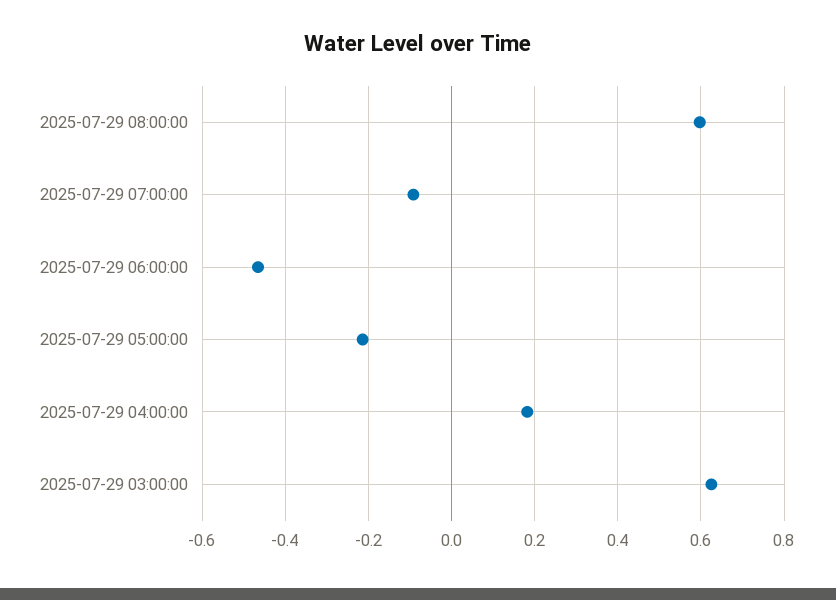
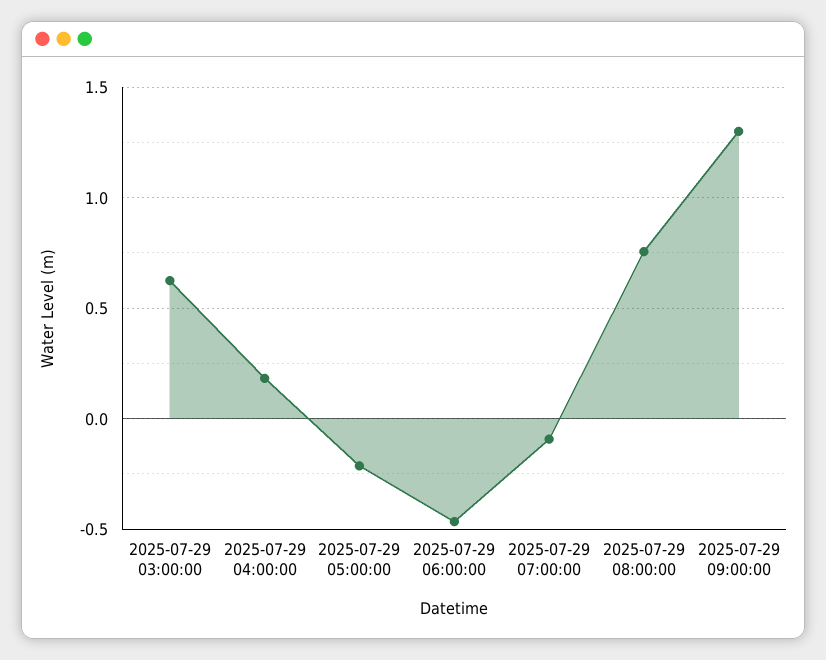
2025-07-29 08:00:00: 0.6 -> 0.75
2025-07-29 09:00:00: none -> 1.3

